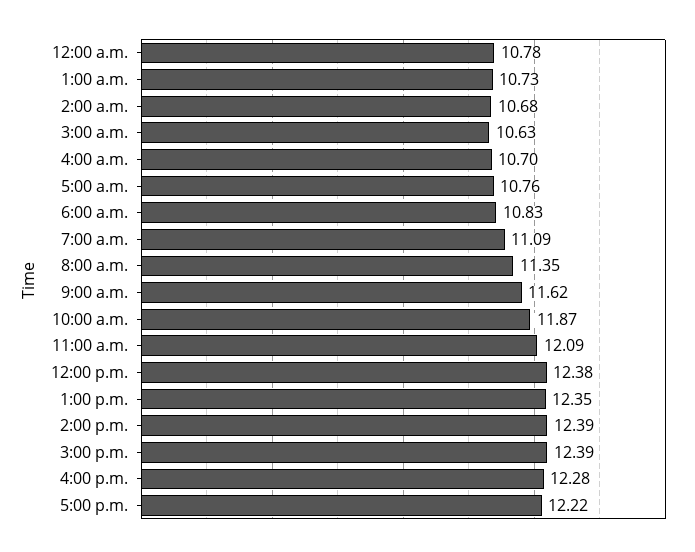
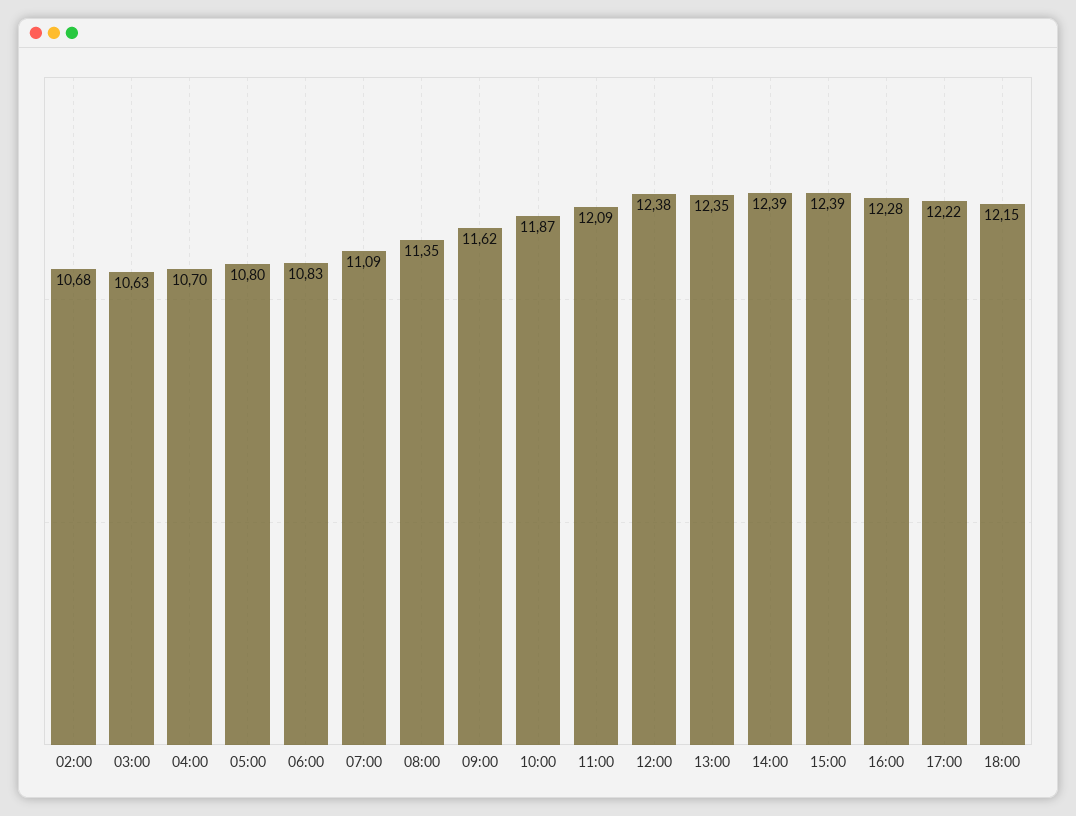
12:00 a.m.: 10.78 -> none
1:00 a.m.: 10.73 -> none
5:00 a.m.: 10.76 -> 10.8
18:00: none -> 12.15

